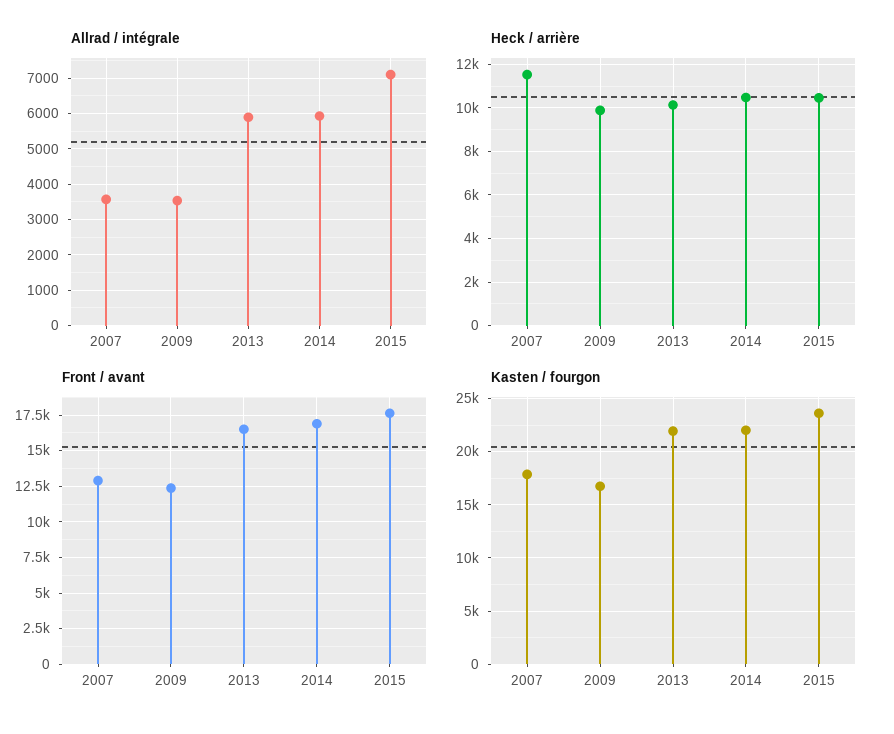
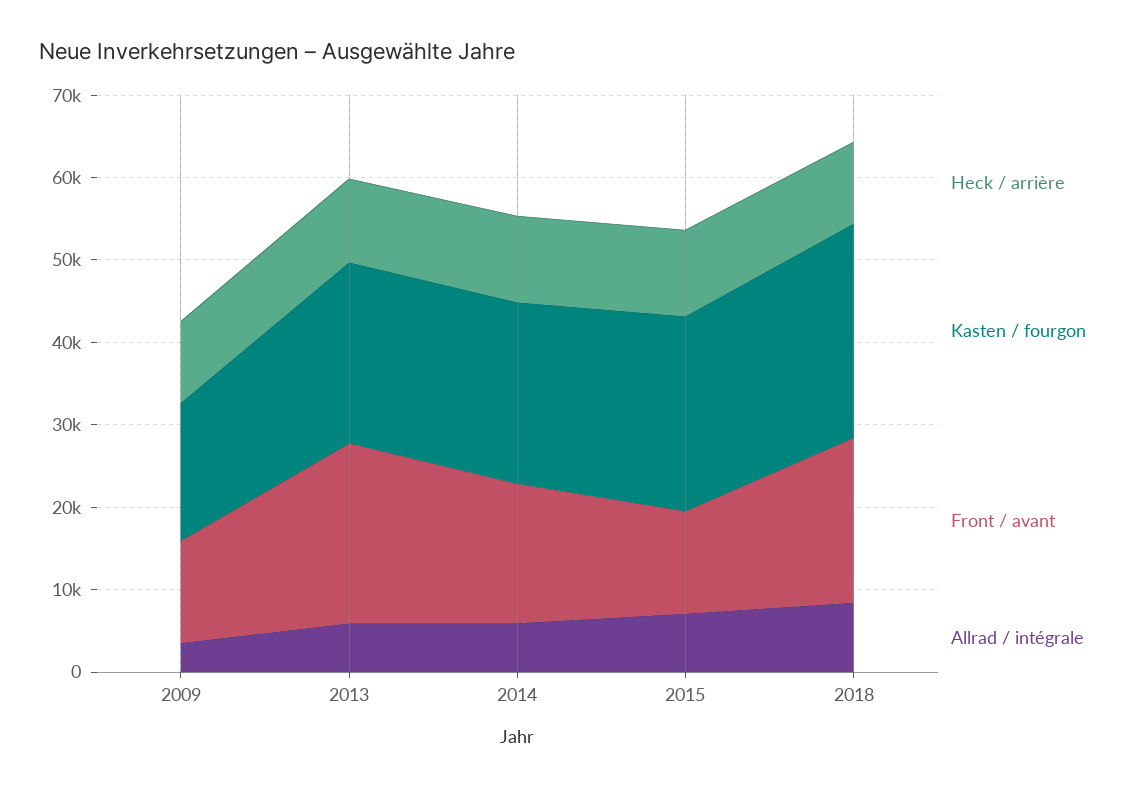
Allrad / intégrale, 2007: 3600 -> none
Heck / arrière, 2007: 11500 -> none
Front / avant, 2007: 13000 -> none
Front / avant, 2013: 16500 -> 22000
Front / avant, 2015: 17500 -> 12000
Kasten / fourgon, 2007: 18000 -> none
Heck / arrière, 2018: none -> 10000
Kasten / fourgon, 2018: none -> 26000
Front / avant, 2018: none -> 20000
Allrad / intégrale, 2018: none -> 8000

